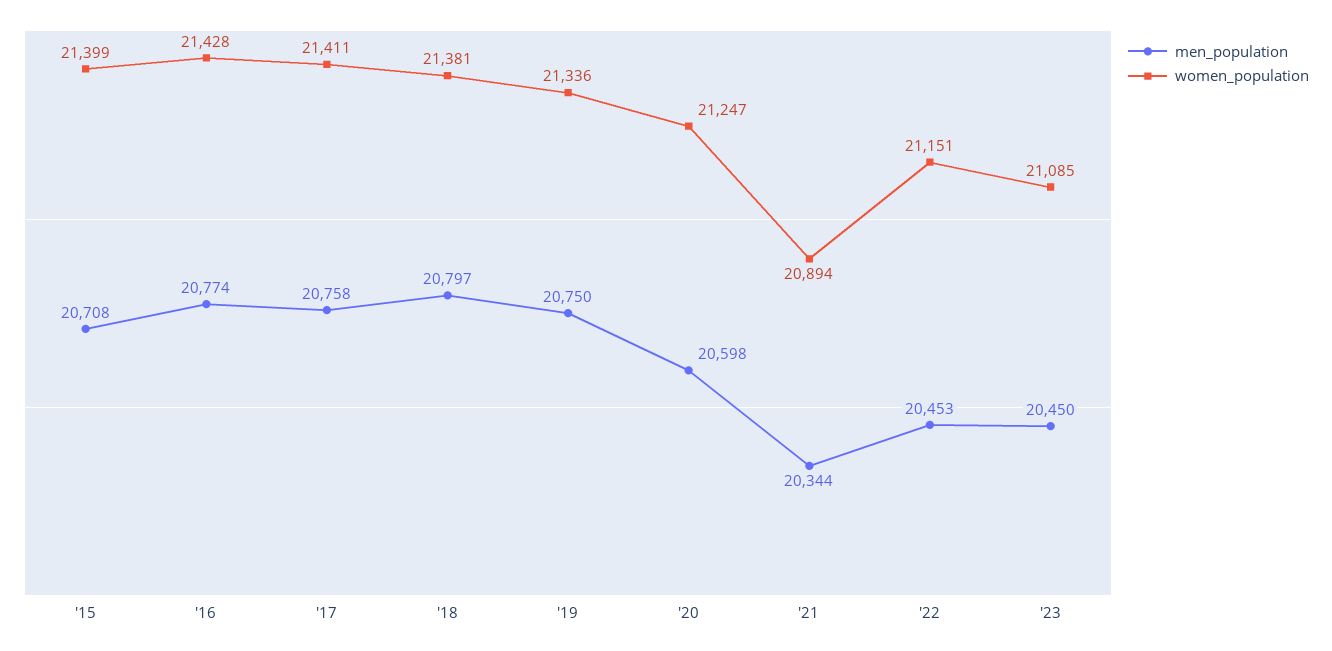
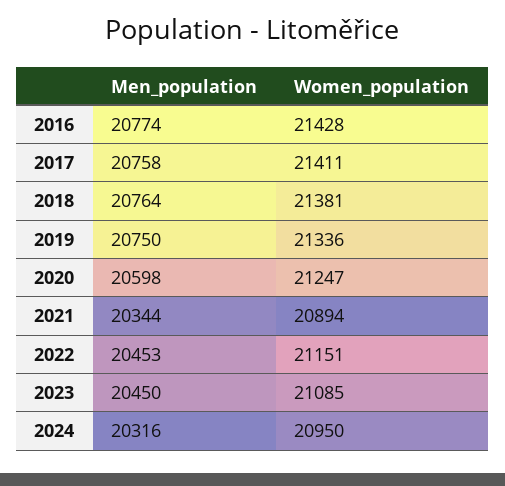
men_population, '15: 20708 -> none
women_population, '15: 21399 -> none
men_population, '18: 20797 -> 20764
men_population, 2024: none -> 20316
women_population, 2024: none -> 20950

